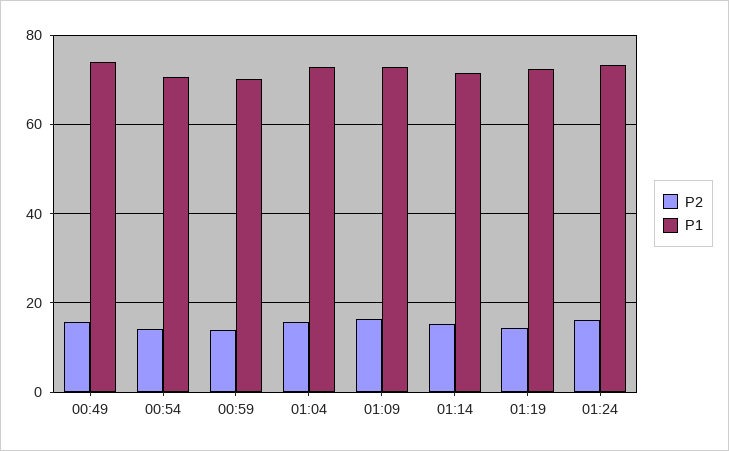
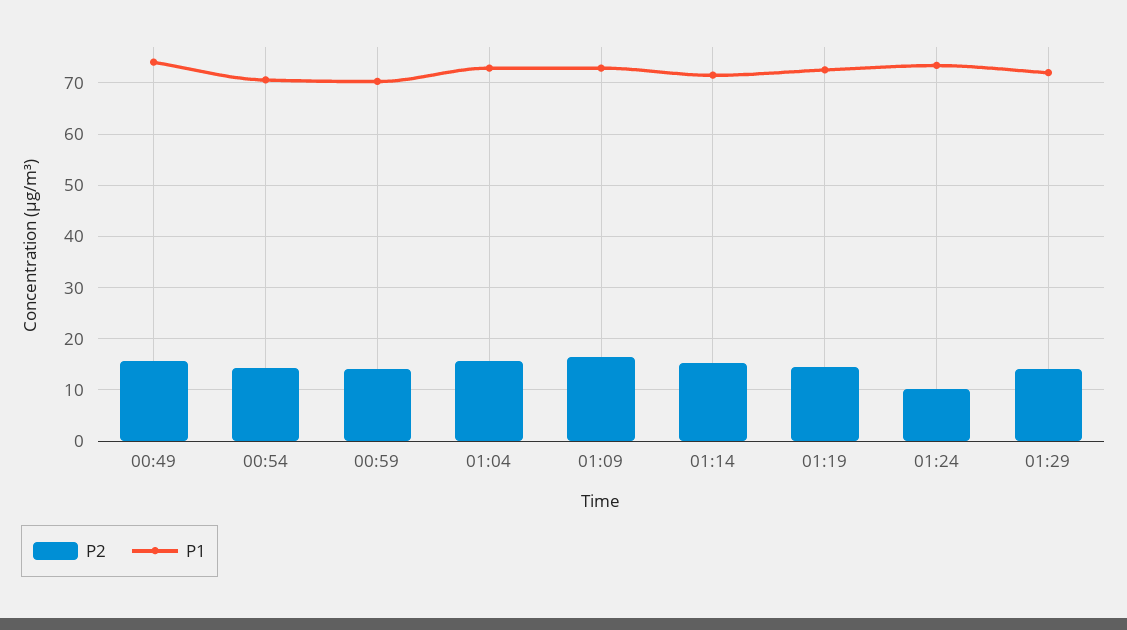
P2, 01:24: 16 -> 10
P2, 01:29: none -> 14
P1, 01:29: none -> 72

